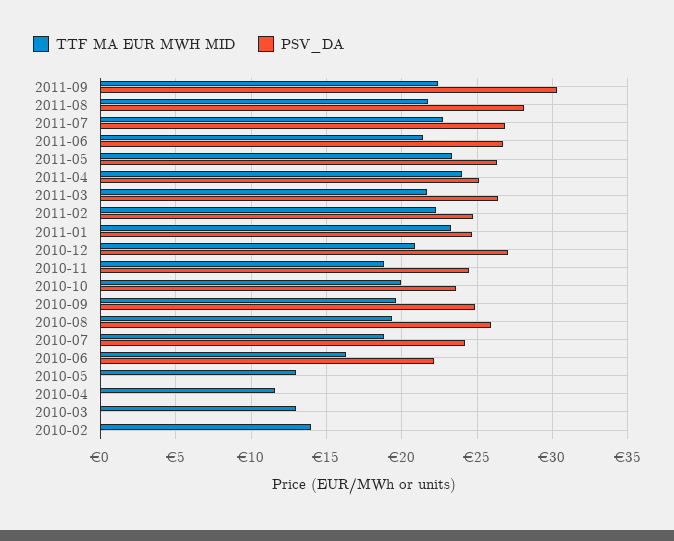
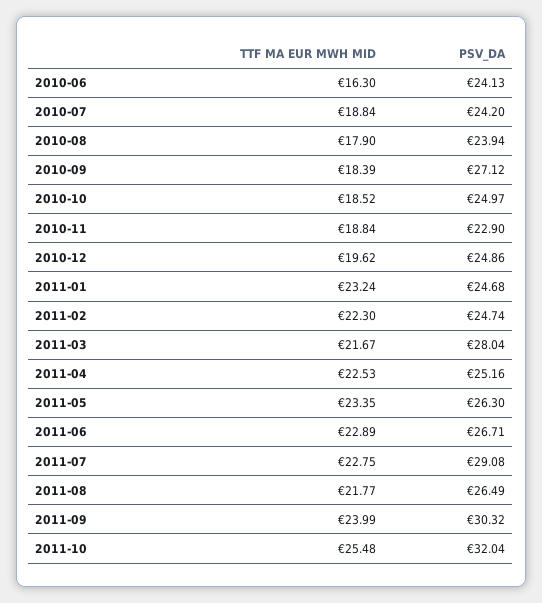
TTF MA EUR MWH MID, 2011-09: 22.5 -> 23.99
PSV_DA, 2011-08: 28 -> 26.49
PSV_DA, 2011-07: 27 -> 29.08
TTF MA EUR MWH MID, 2011-06: 21.5 -> 22.89
TTF MA EUR MWH MID, 2011-04: 24 -> 22.53
PSV_DA, 2011-03: 26.5 -> 28.04
TTF MA EUR MWH MID, 2010-12: 21 -> 19.62
PSV_DA, 2010-12: 27 -> 24.86
PSV_DA, 2010-11: 24.5 -> 22.9
TTF MA EUR MWH MID, 2010-10: 20 -> 18.52
PSV_DA, 2010-10: 23.5 -> 24.97
TTF MA EUR MWH MID, 2010-09: 19.5 -> 18.39
PSV_DA, 2010-09: 25 -> 27.12
TTF MA EUR MWH MID, 2010-08: 19.5 -> 17.9
PSV_DA, 2010-08: 26 -> 23.94
PSV_DA, 2010-06: 22 -> 24.13
TTF MA EUR MWH MID, 2010-05: 13 -> none
PSV_DA, 2010-05: 0 -> none
TTF MA EUR MWH MID, 2010-04: 11.5 -> none
PSV_DA, 2010-04: 0 -> none
TTF MA EUR MWH MID, 2010-03: 13 -> none
PSV_DA, 2010-03: 0 -> none
TTF MA EUR MWH MID, 2010-02: 14 -> none
PSV_DA, 2010-02: 0 -> none
TTF MA EUR MWH MID, 2011-10: none -> 25.48
PSV_DA, 2011-10: none -> 32.04

